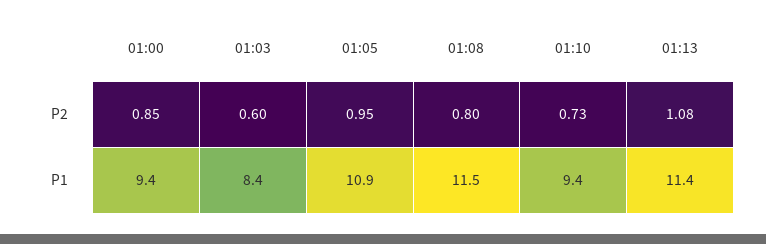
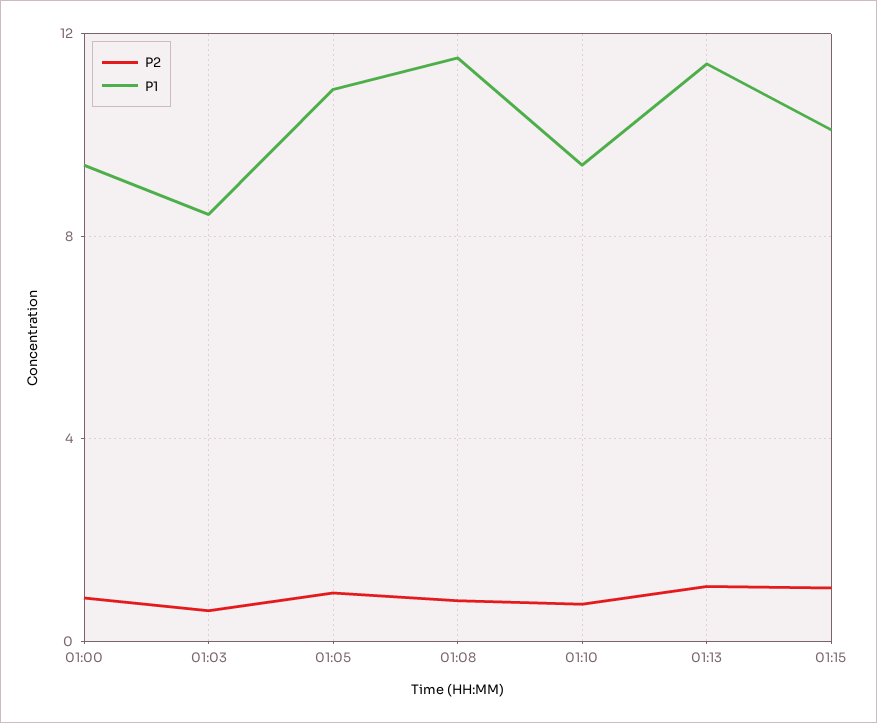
P2, 01:15: none -> 1
P1, 01:15: none -> 10

